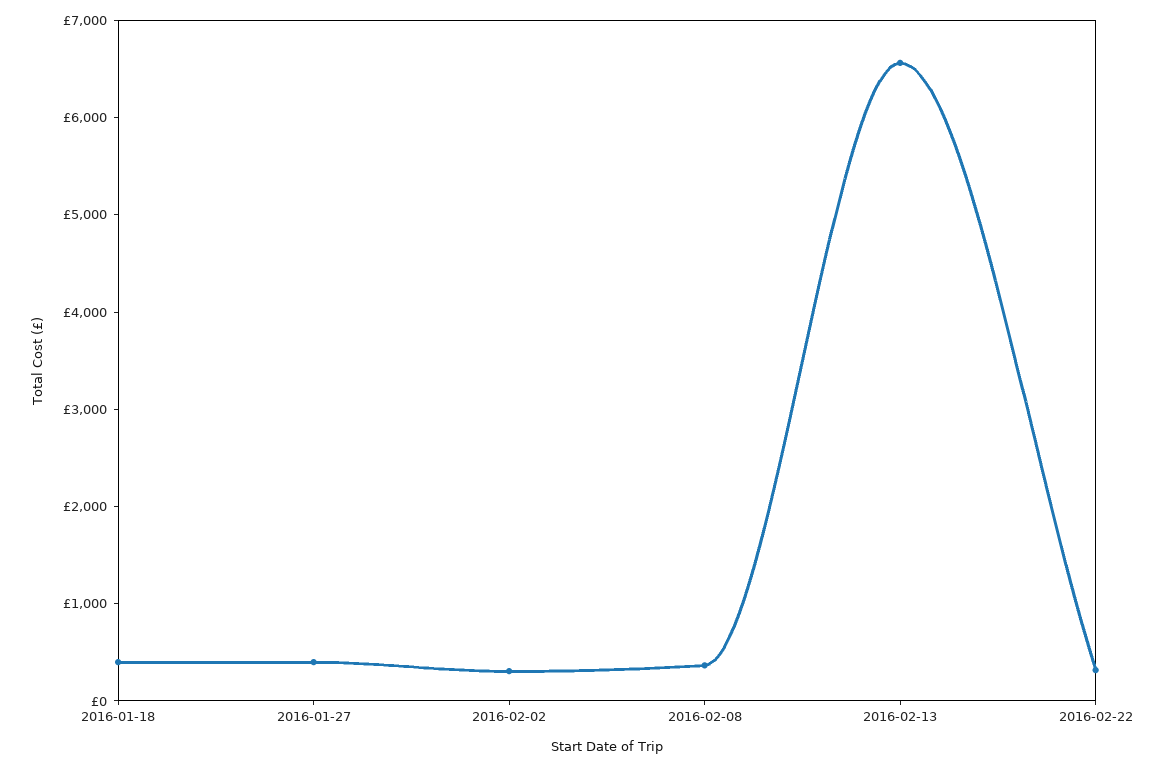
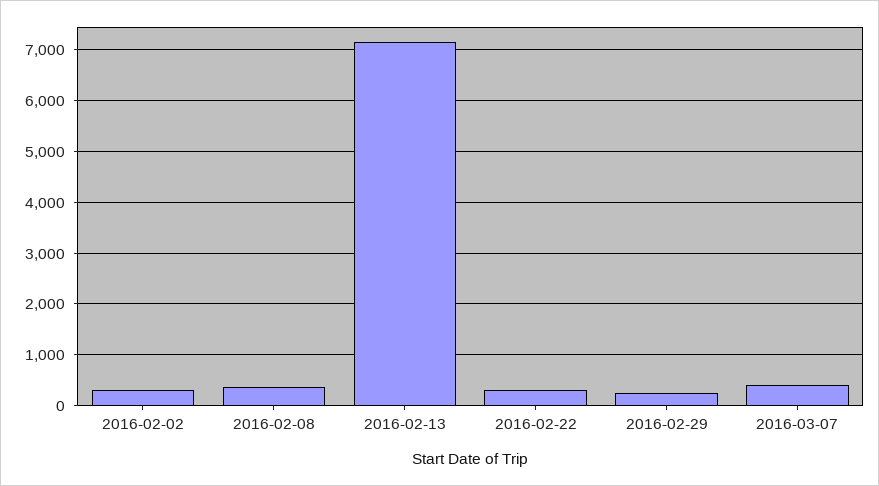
2016-01-18: 400 -> none
2016-01-27: 400 -> none
2016-02-13: 6600 -> 7200
2016-02-29: none -> 200
2016-03-07: none -> 400

